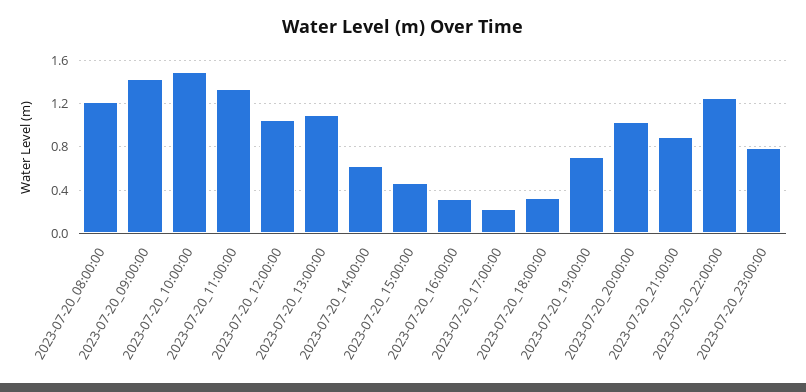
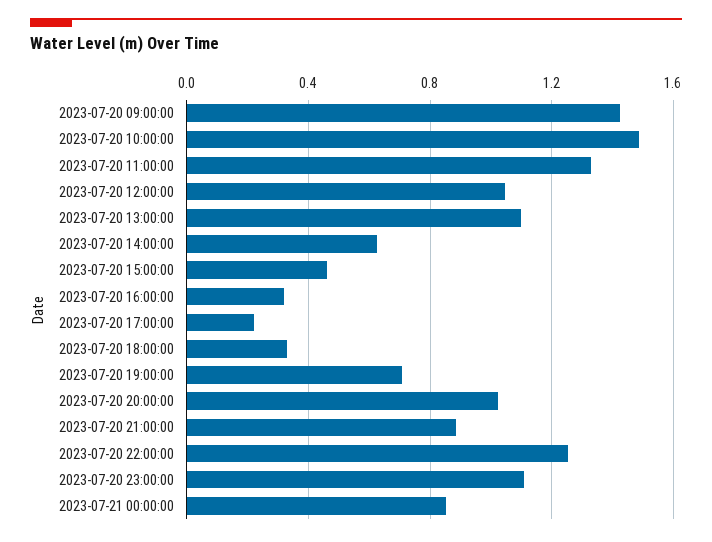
2023-07-20_08:00:00: 1.2 -> none
2023-07-20_23:00:00: 0.8 -> 1.1
2023-07-21 00:00:00: none -> 0.85

